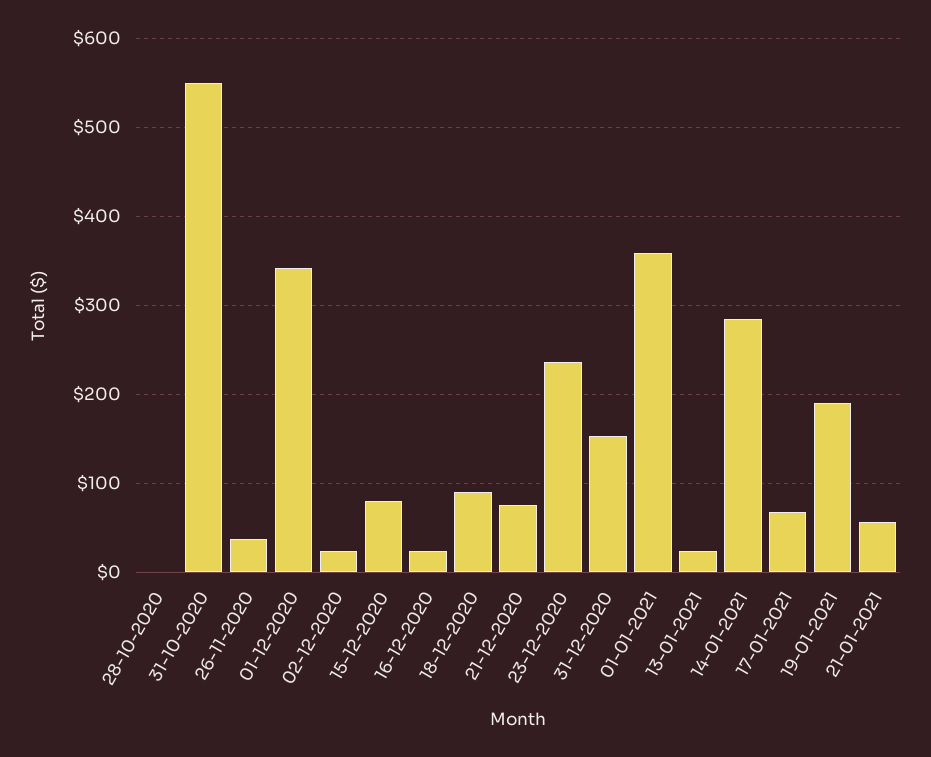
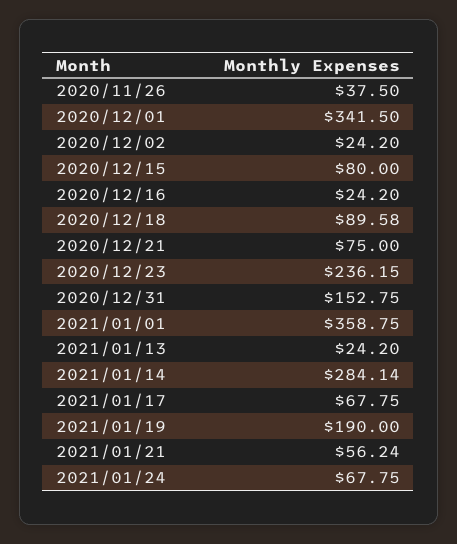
28-10-2020: 0 -> none
31-10-2020: 550 -> none
2021/01/24: none -> 67.75

